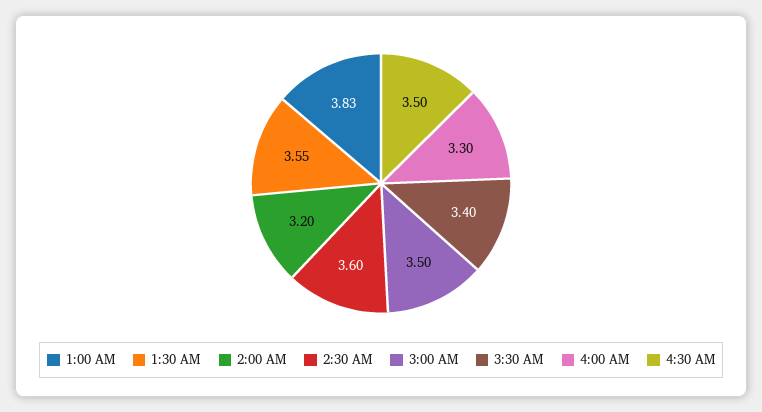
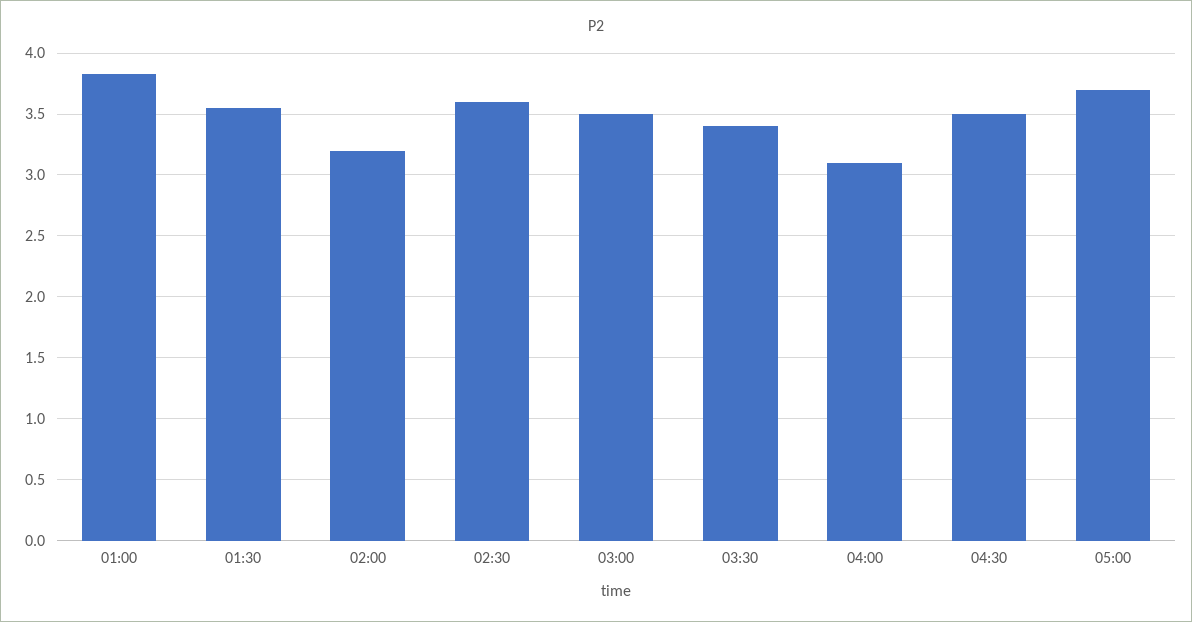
4:00 AM: 3.3 -> 3.1
05:00: none -> 3.7

